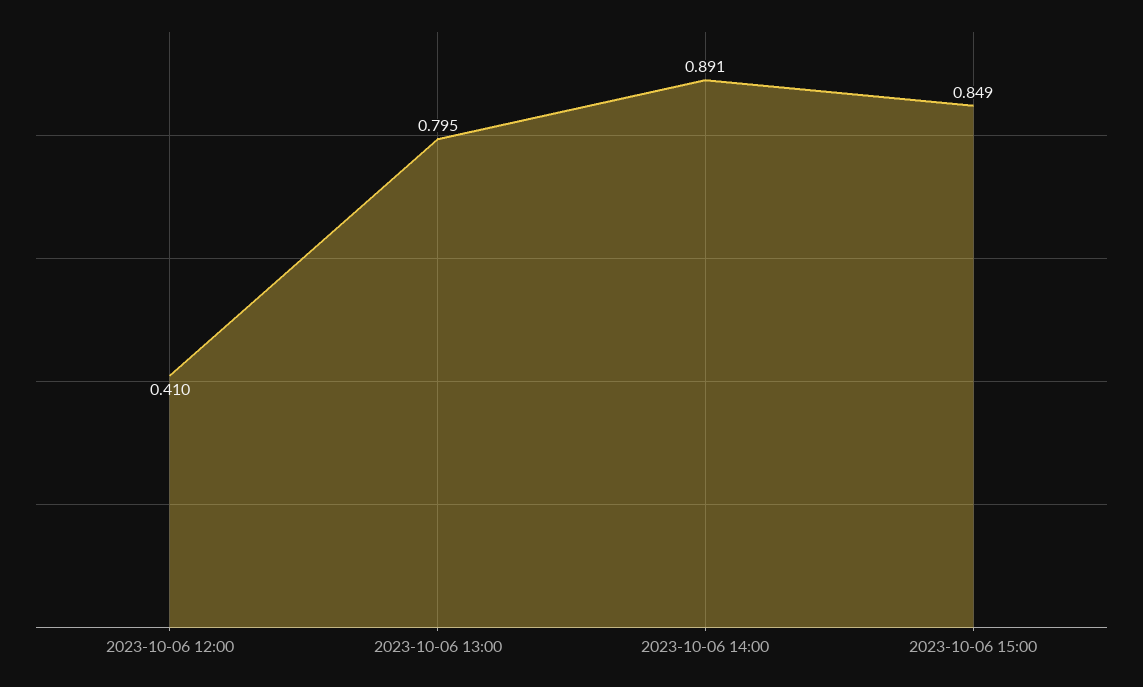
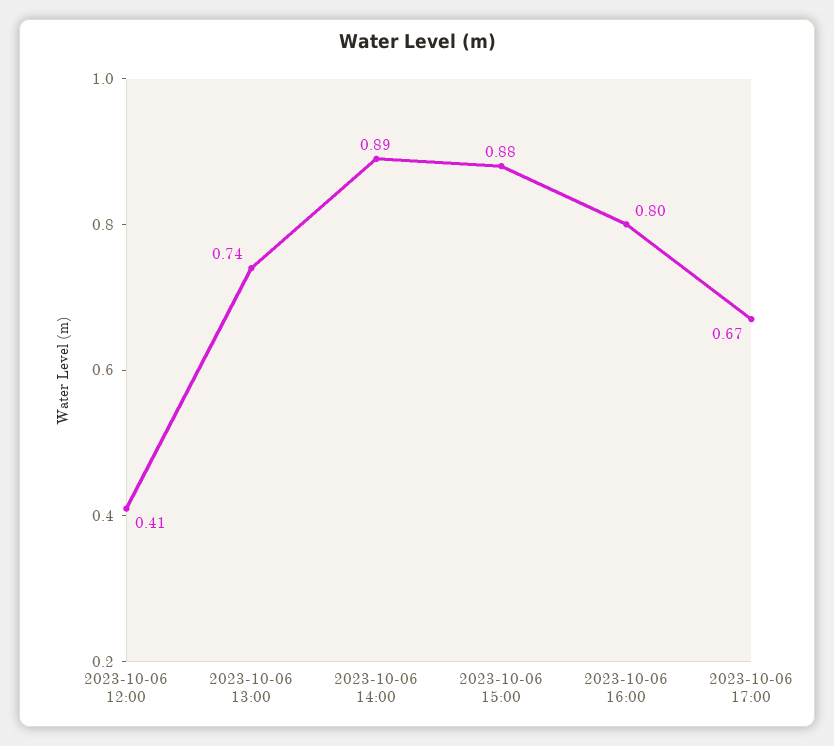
2023-10-06 13:00: 0.795 -> 0.74
2023-10-06 15:00: 0.849 -> 0.88
2023-10-06 16:00: none -> 0.8
2023-10-06 17:00: none -> 0.67

